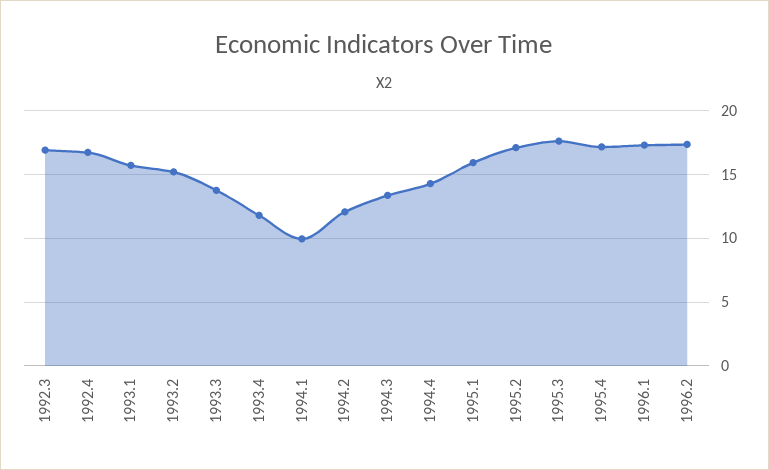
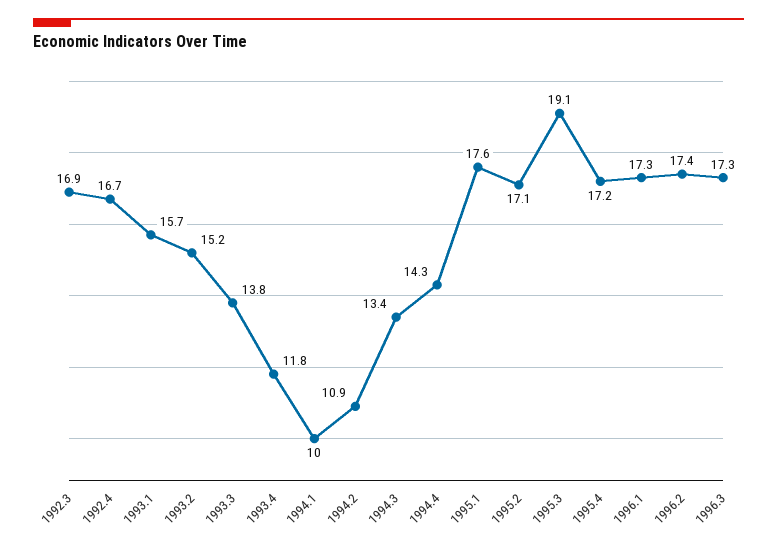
1994.2: 12 -> 10.9
1995.1: 16 -> 17.6
1995.3: 17.5 -> 19.1
1996.3: none -> 17.3

